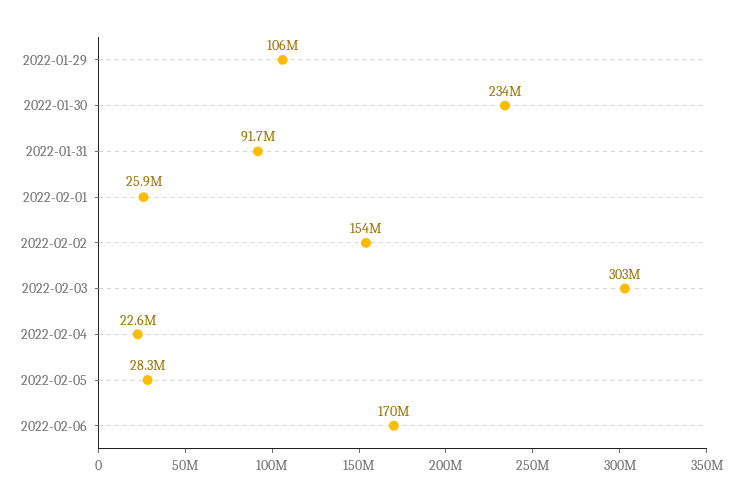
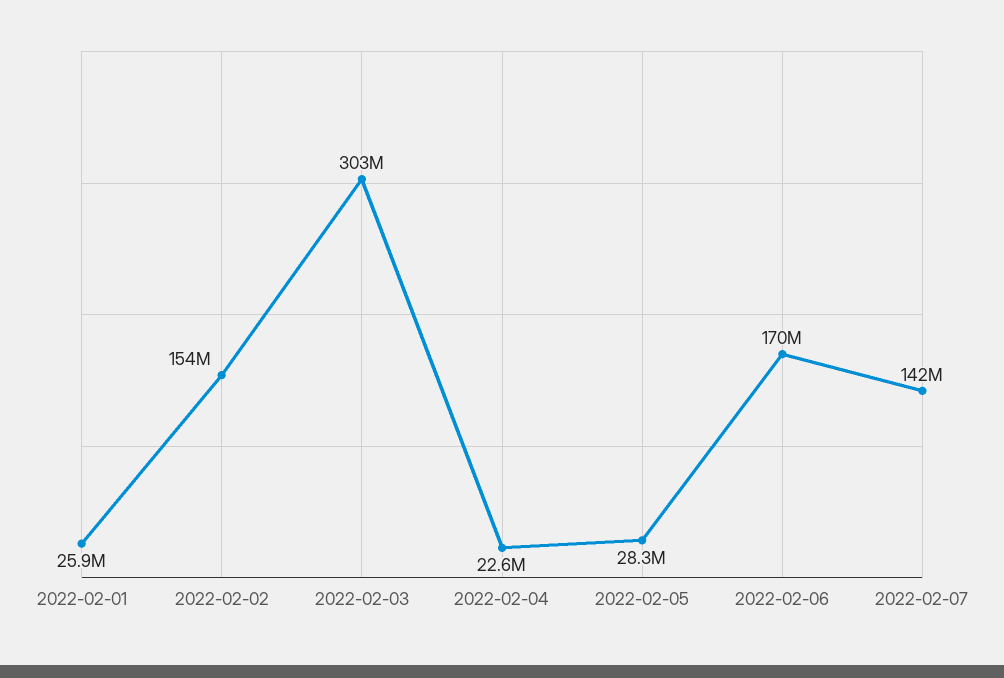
2022-01-29: 106000000 -> none
2022-01-30: 234000000 -> none
2022-01-31: 91700000 -> none
2022-02-07: none -> 142000000

